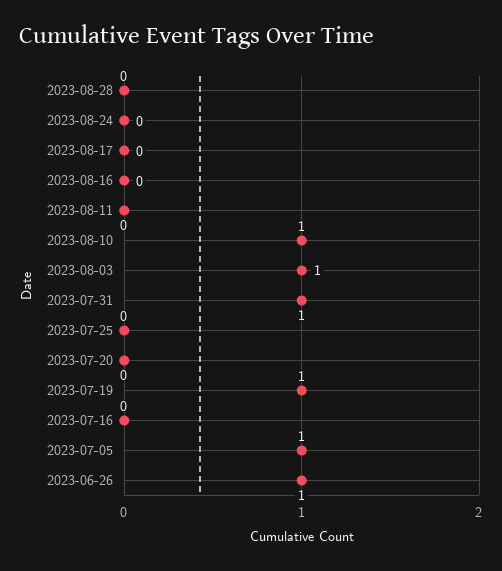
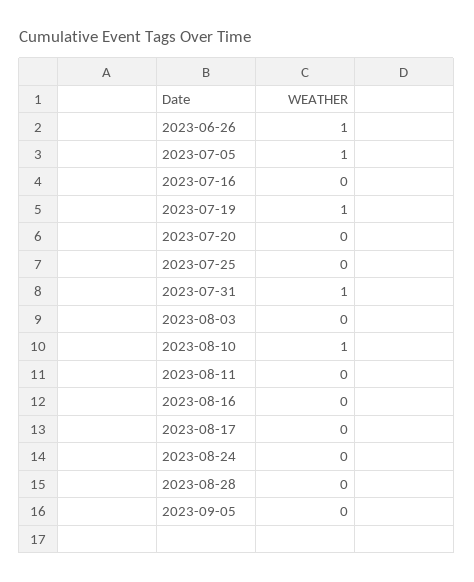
2023-08-03: 1 -> 0
2023-09-05: none -> 0

